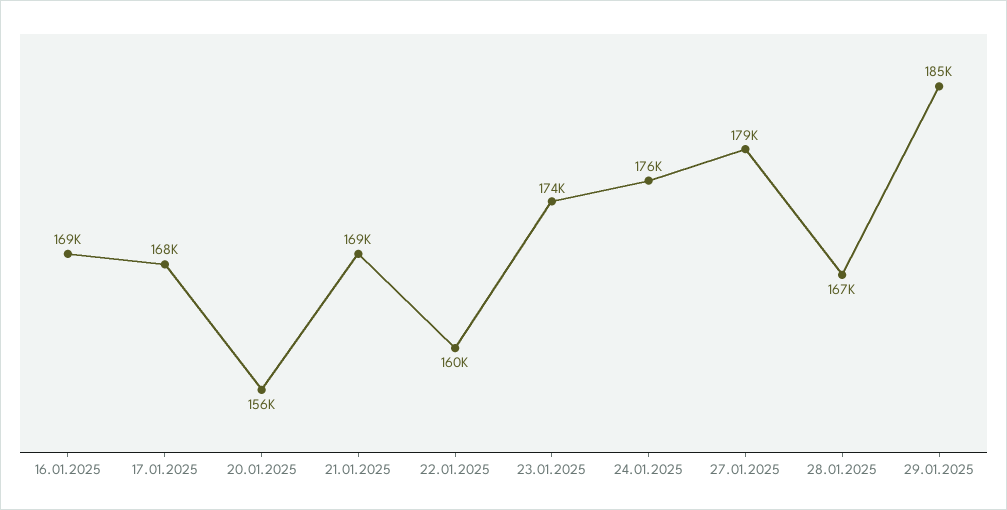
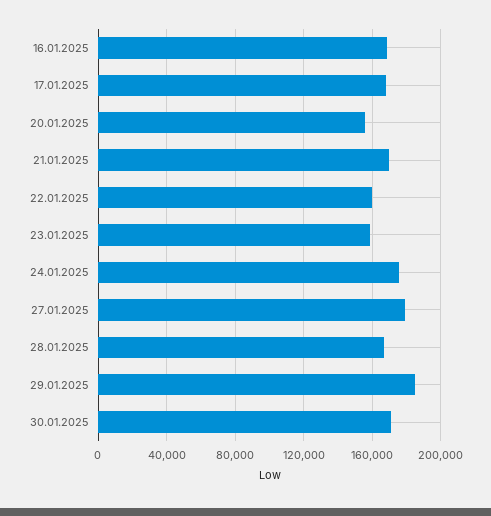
23.01.2025: 174000 -> 160000
30.01.2025: none -> 170000

